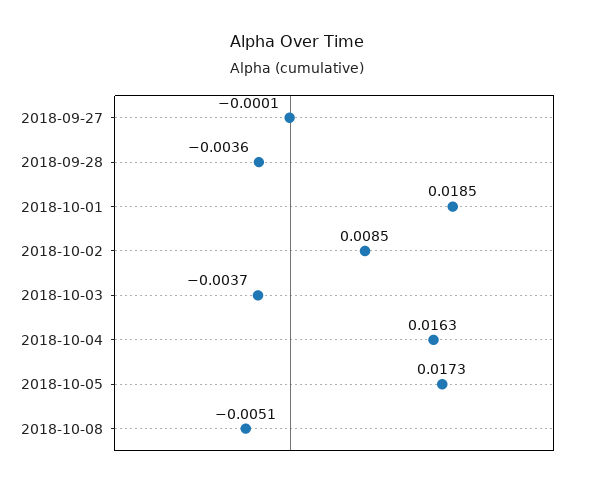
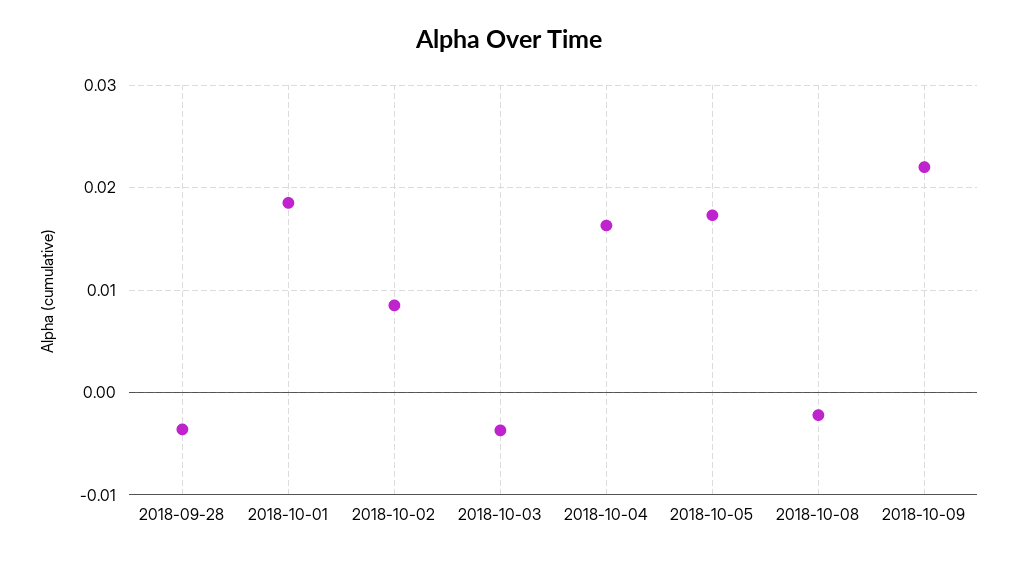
2018-09-27: -0.0001 -> none
2018-10-08: -0.0051 -> -0.002
2018-10-09: none -> 0.022

